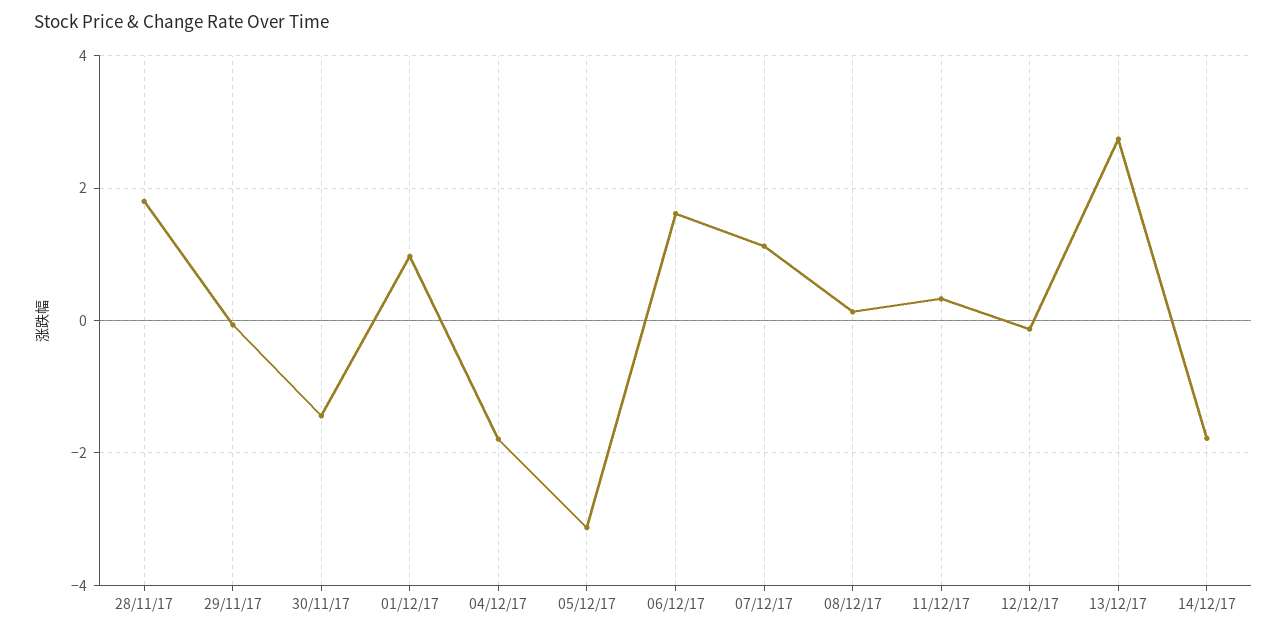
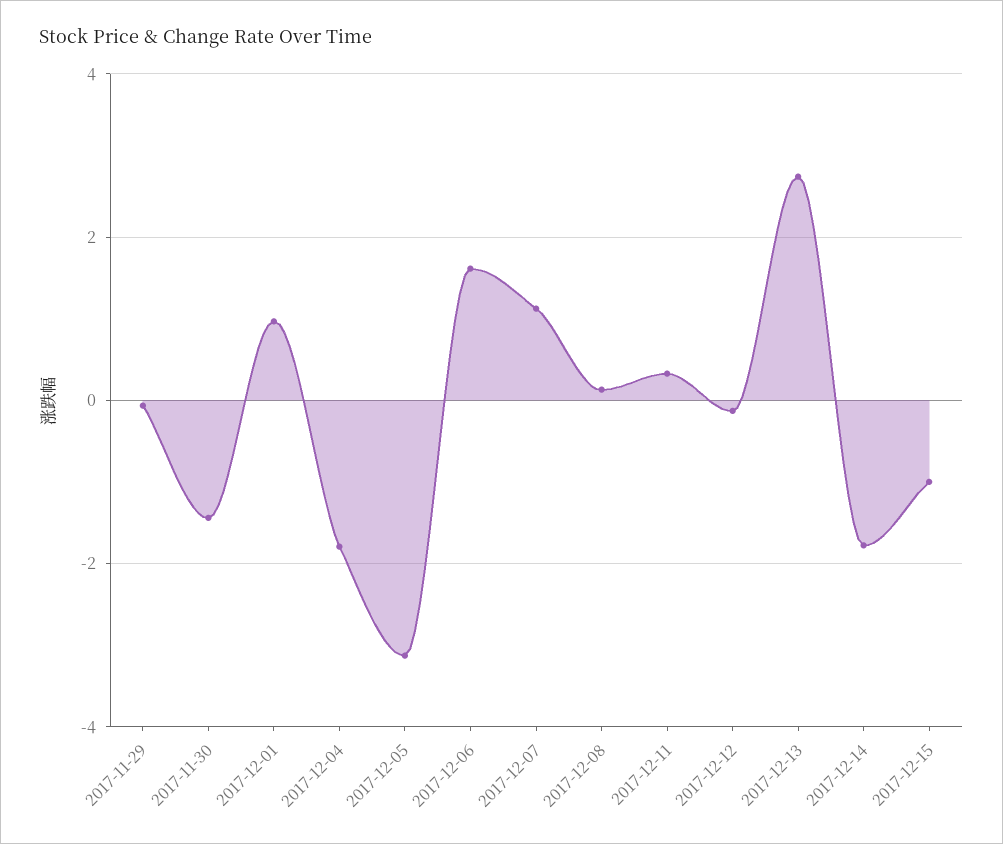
28/11/17: 1.8 -> none
2017-12-15: none -> -1

